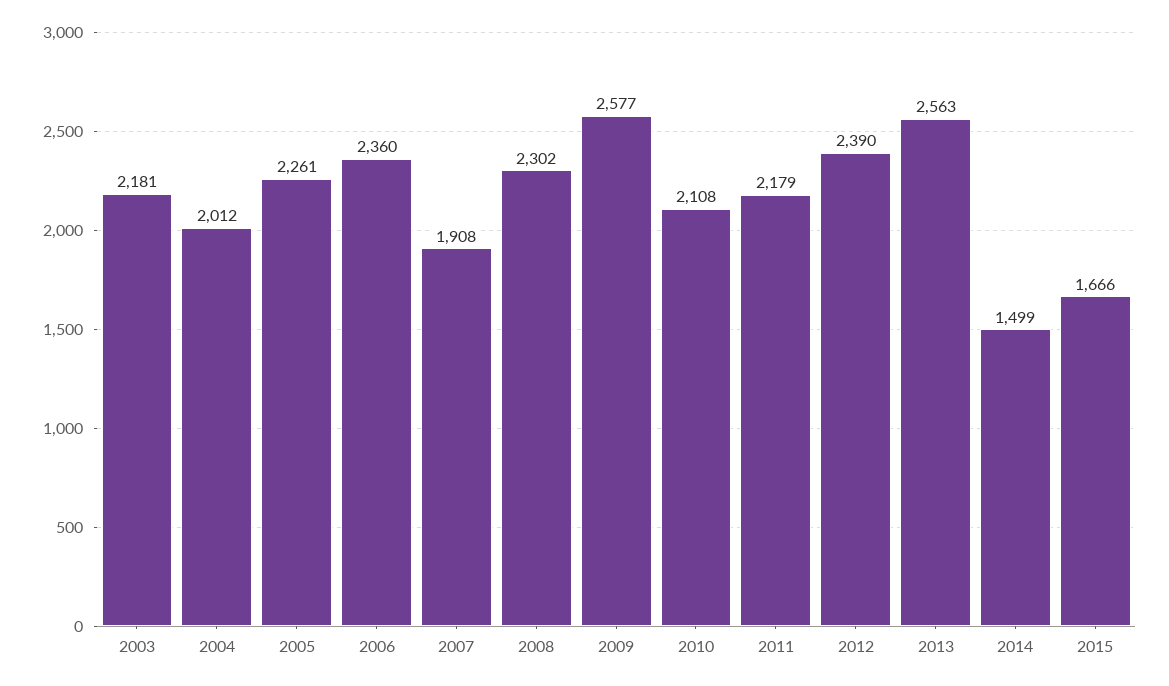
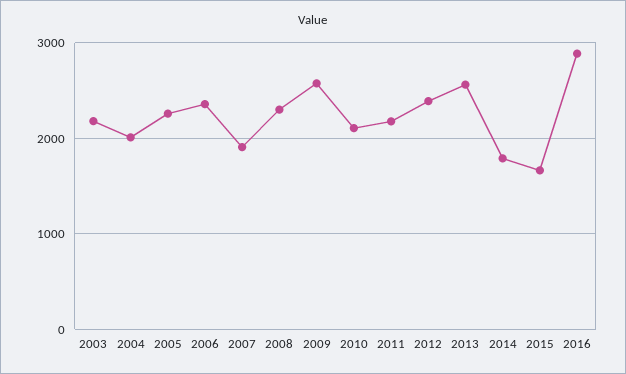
2014: 1499 -> 1800
2016: none -> 2900

